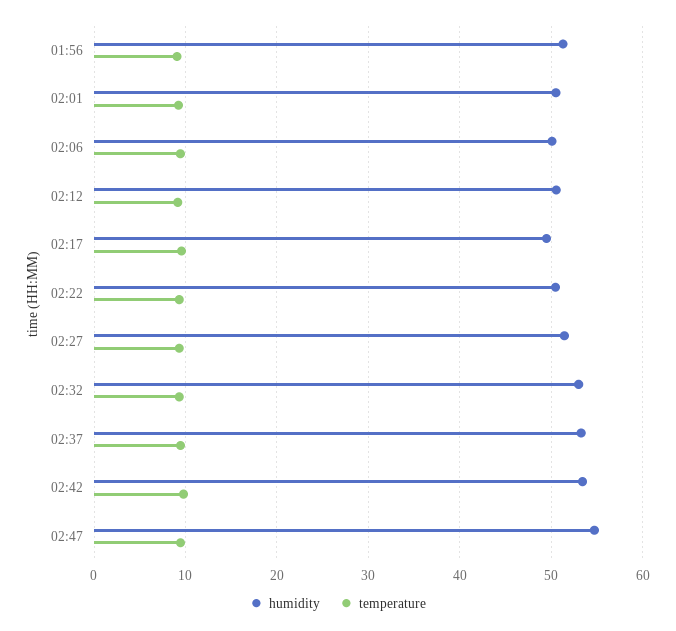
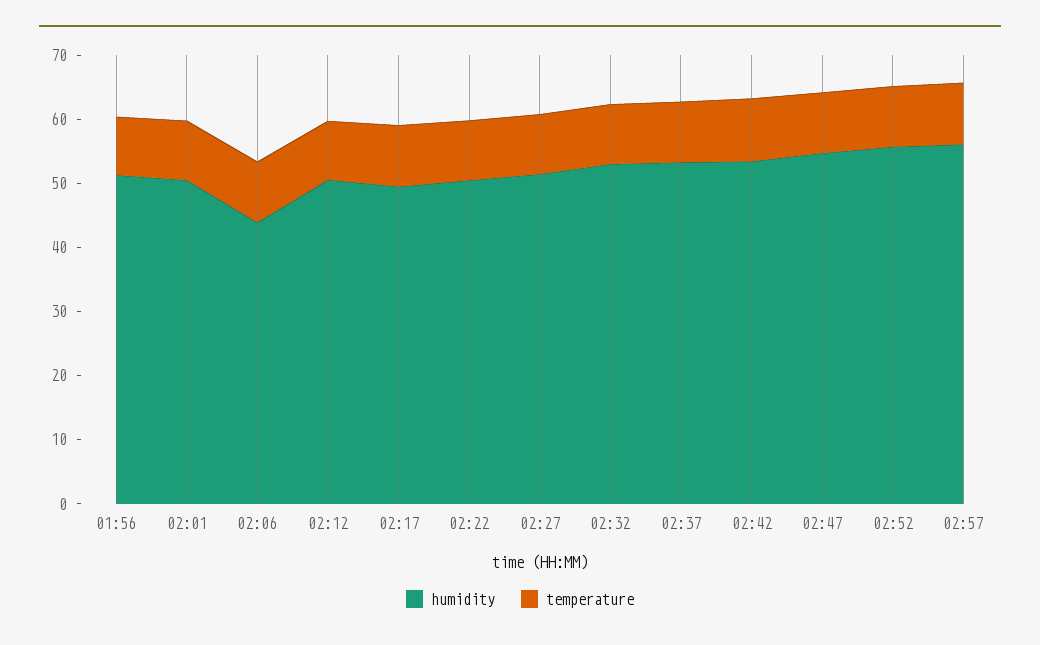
humidity, 02:06: 50 -> 44
humidity, 02:52: none -> 56
temperature, 02:52: none -> 10
humidity, 02:57: none -> 56
temperature, 02:57: none -> 10

